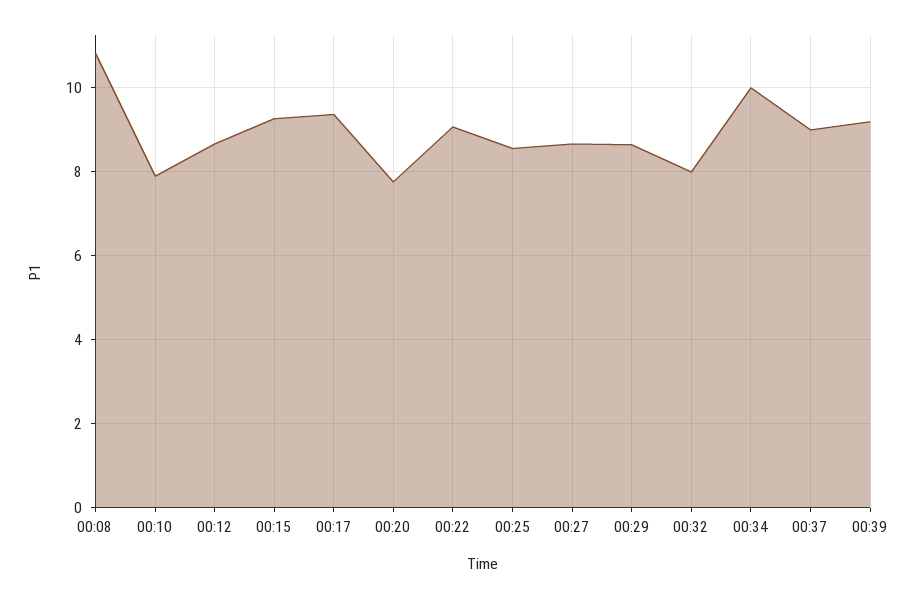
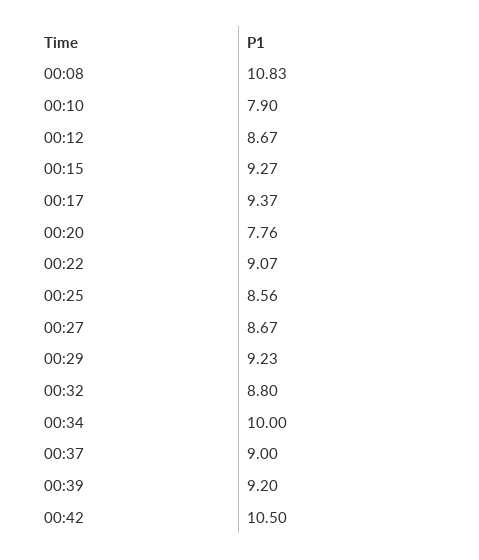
00:29: 8.6 -> 9.23
00:32: 8 -> 8.8
00:42: none -> 10.5

